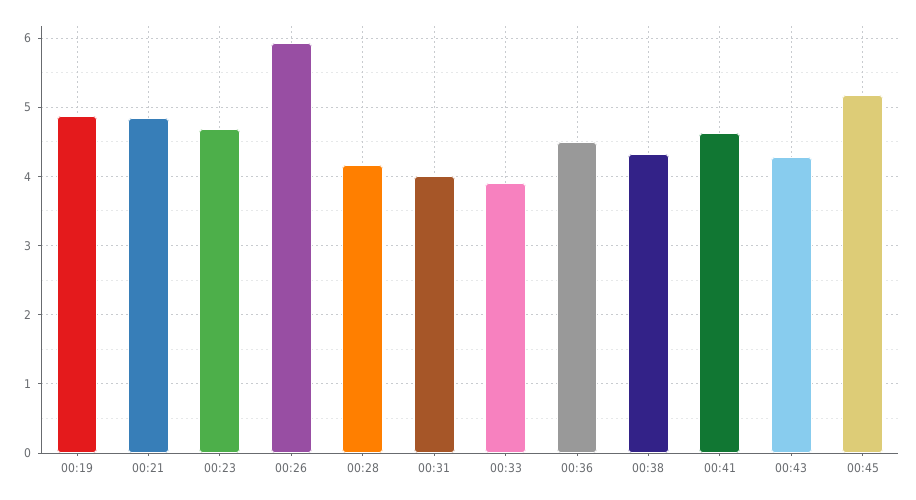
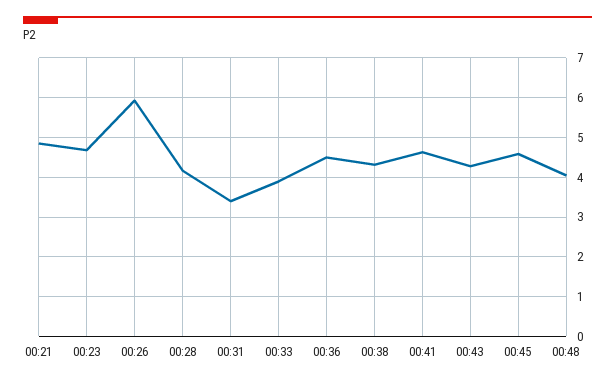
00:19: 4.9 -> none
00:31: 4 -> 3.4
00:45: 5.2 -> 4.6
00:48: none -> 4

